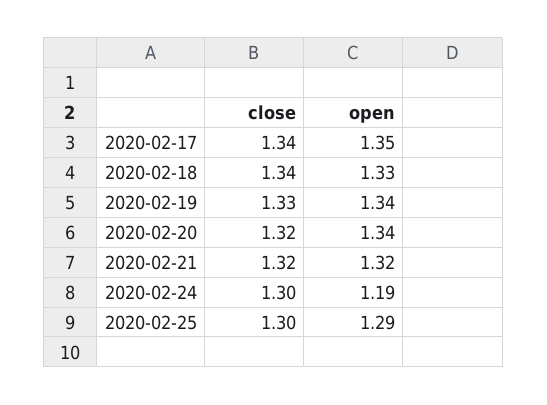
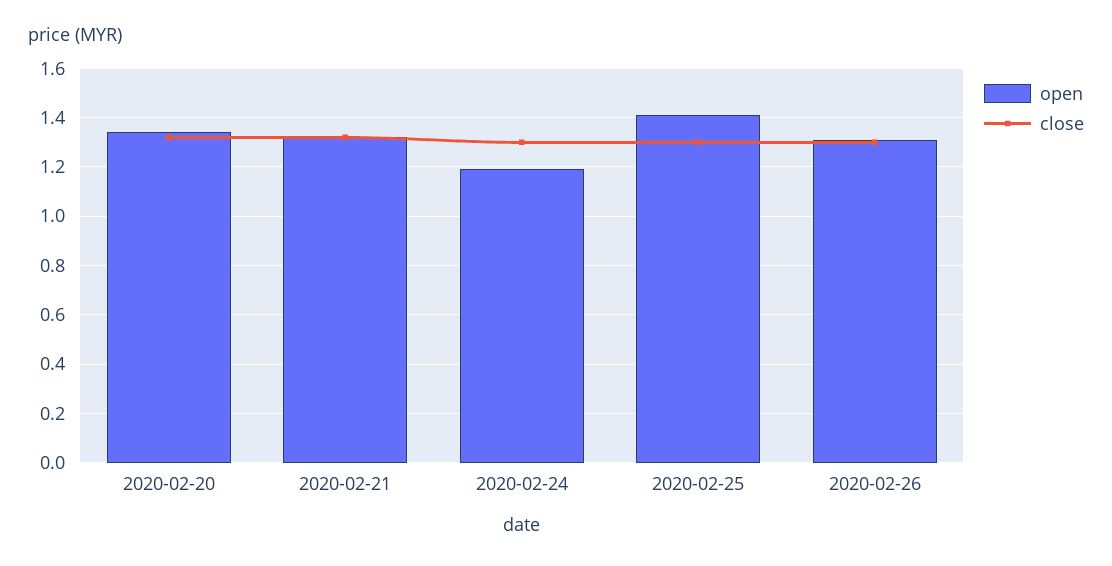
close, 2020-02-17: 1.34 -> none
open, 2020-02-17: 1.35 -> none
close, 2020-02-18: 1.34 -> none
open, 2020-02-18: 1.33 -> none
close, 2020-02-19: 1.33 -> none
open, 2020-02-19: 1.34 -> none
open, 2020-02-25: 1.29 -> 1.4
open, 2020-02-26: none -> 1.3
close, 2020-02-26: none -> 1.3

